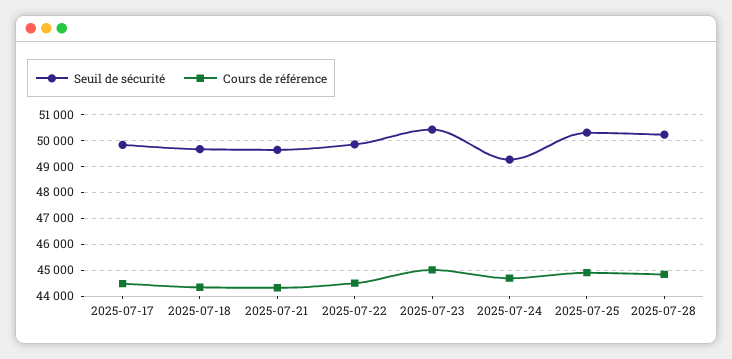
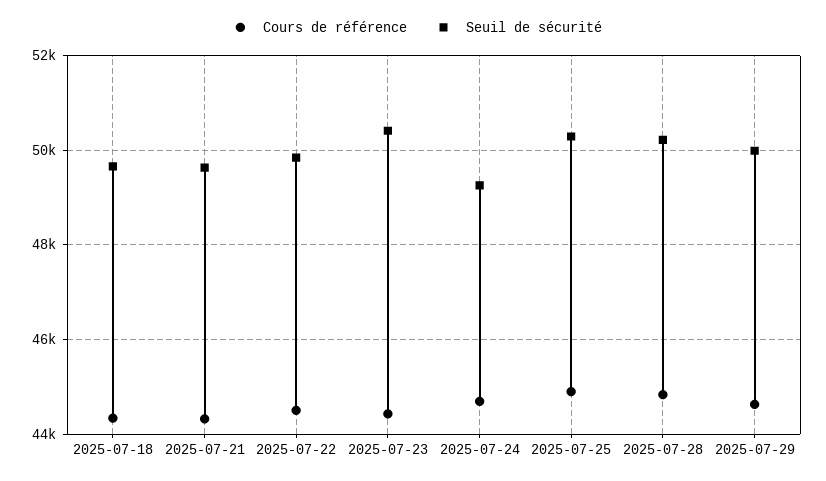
Seuil de sécurité, 2025-07-17: 49750 -> none
Cours de référence, 2025-07-17: 44500 -> none
Cours de référence, 2025-07-23: 45000 -> 44400
Cours de référence, 2025-07-29: none -> 44600
Seuil de sécurité, 2025-07-29: none -> 50000

